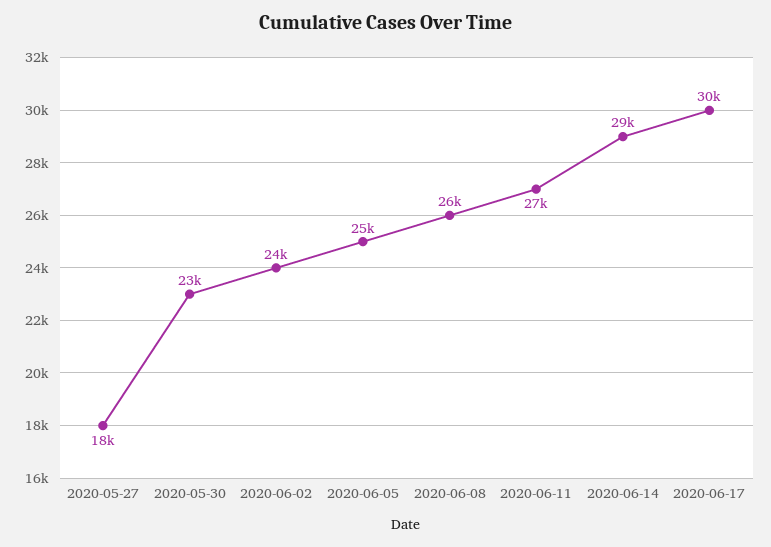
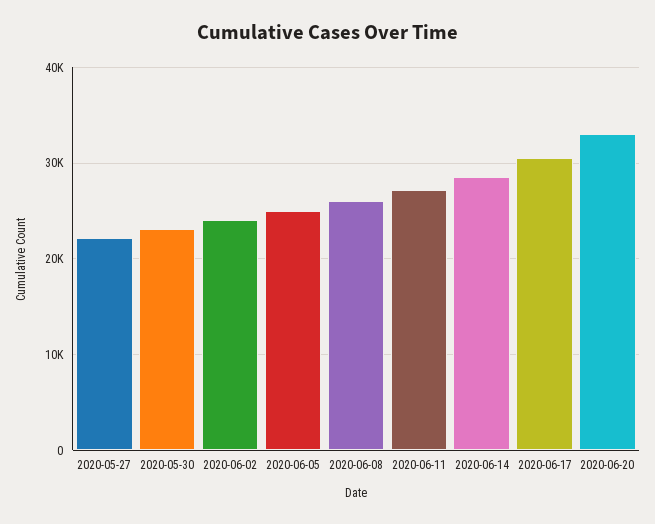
2020-05-27: 18000 -> 22000
2020-06-20: none -> 33000

